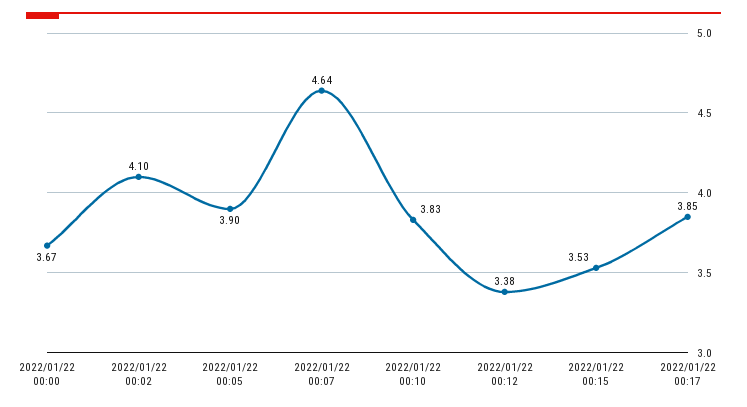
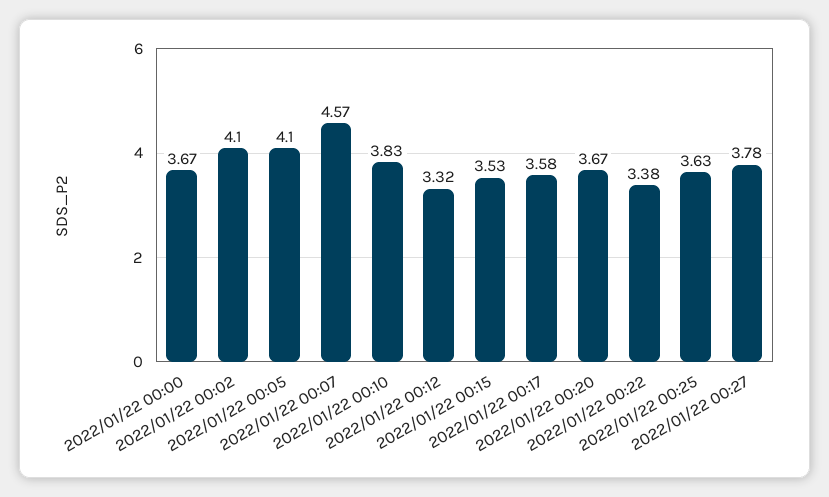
2022/01/22 00:05: 3.9 -> 4.1
2022/01/22 00:07: 4.64 -> 4.57
2022/01/22 00:12: 3.38 -> 3.32
2022/01/22 00:17: 3.85 -> 3.58
2022/01/22 00:20: none -> 3.67
2022/01/22 00:22: none -> 3.38
2022/01/22 00:25: none -> 3.63
2022/01/22 00:27: none -> 3.78

